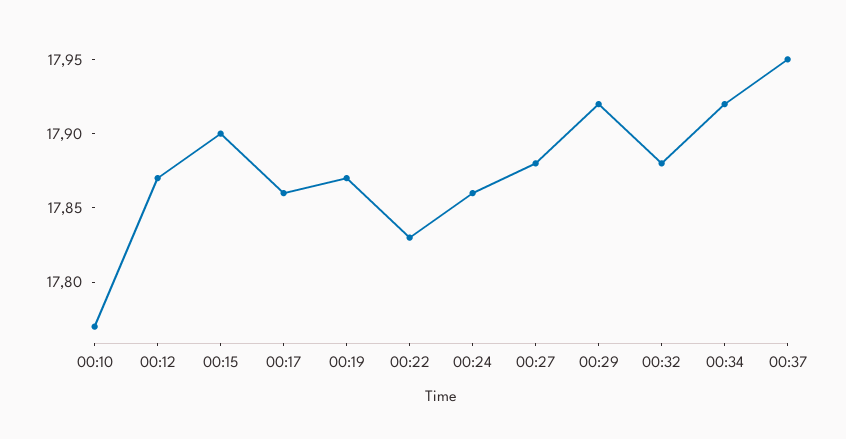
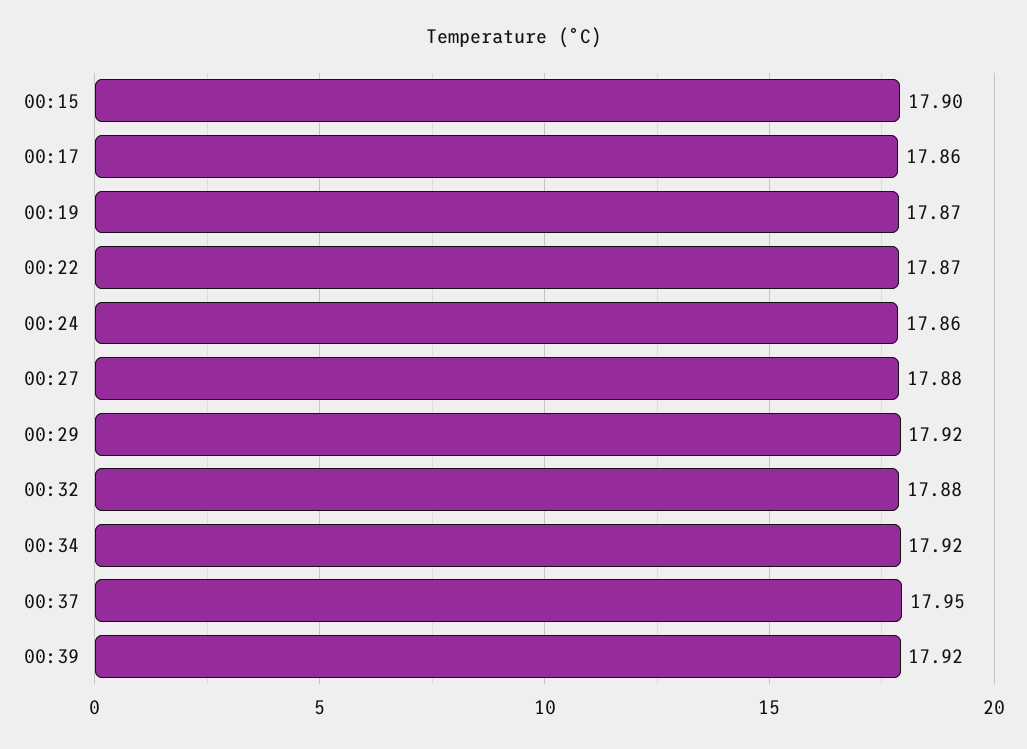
00:10: 17.77 -> none
00:12: 17.87 -> none
00:22: 17.83 -> 17.87
00:39: none -> 17.92

